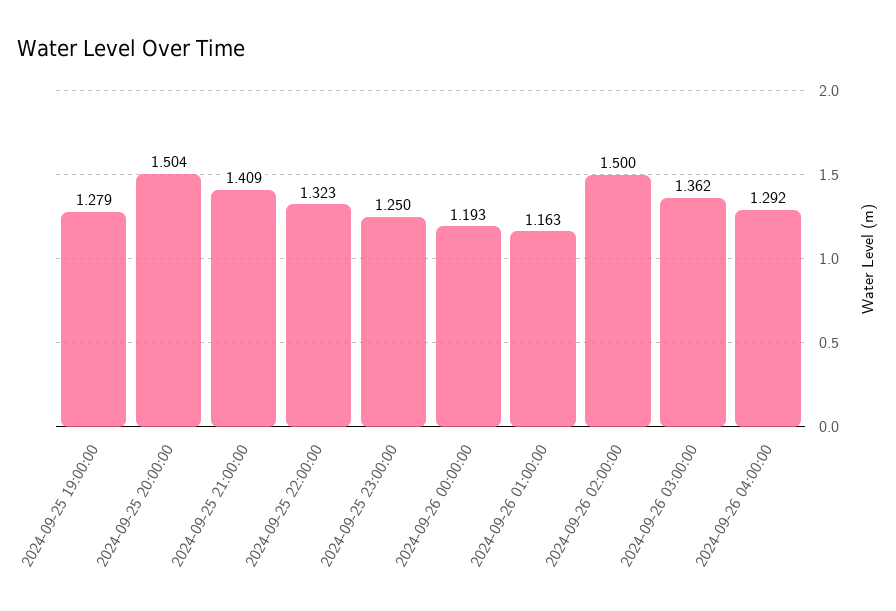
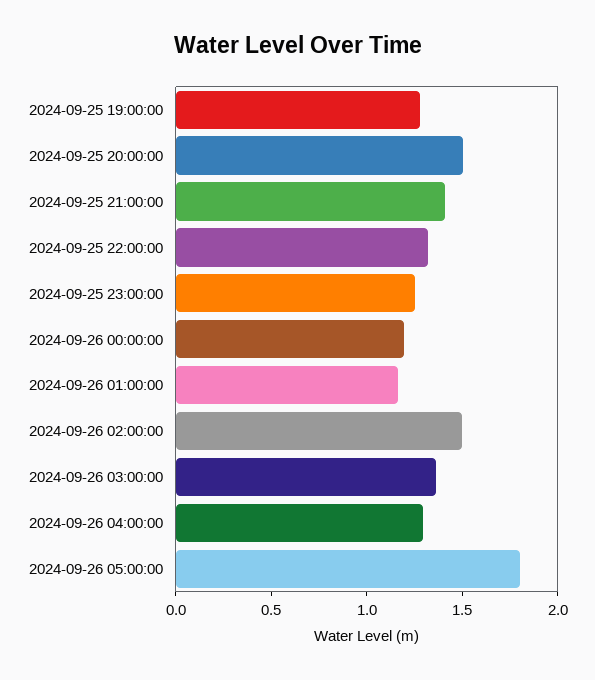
2024-09-26 05:00:00: none -> 1.8

